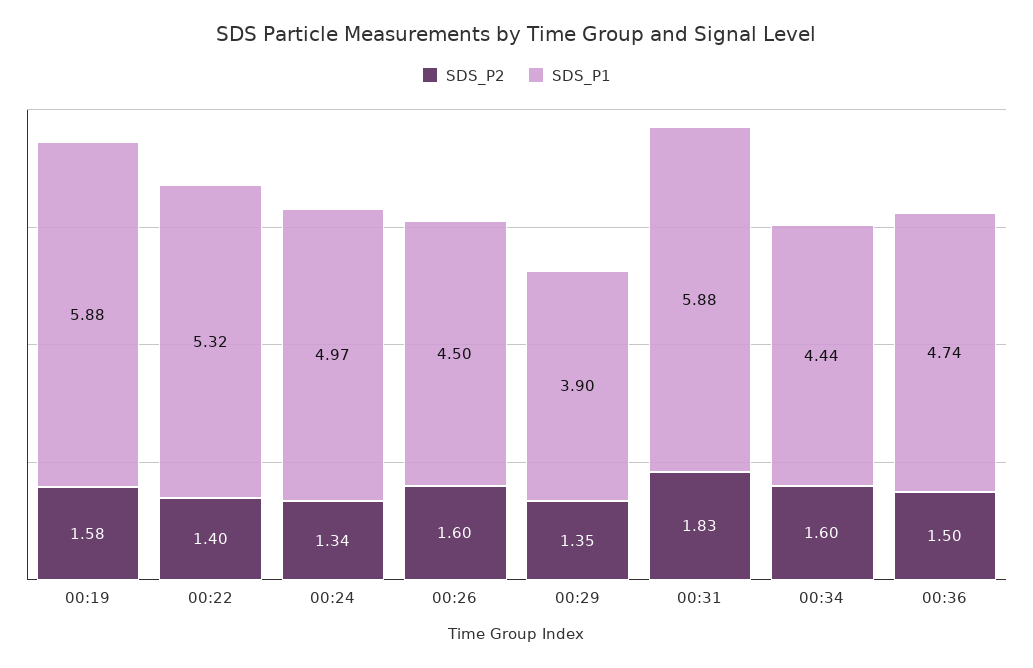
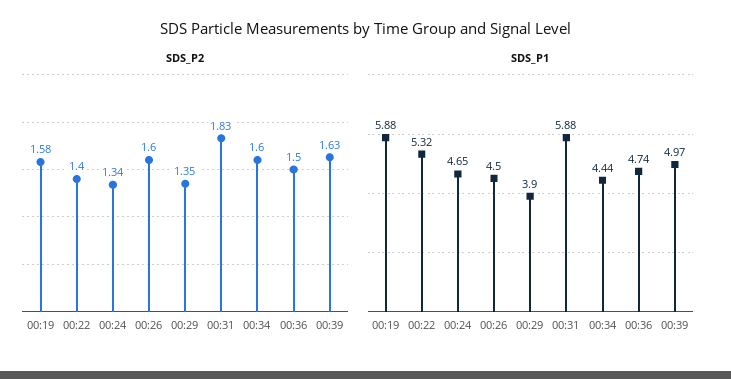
SDS_P1, 00:24: 4.97 -> 4.65
SDS_P2, 00:39: none -> 1.63
SDS_P1, 00:39: none -> 4.97

